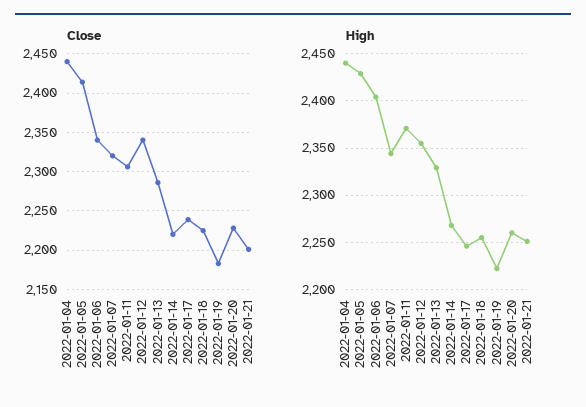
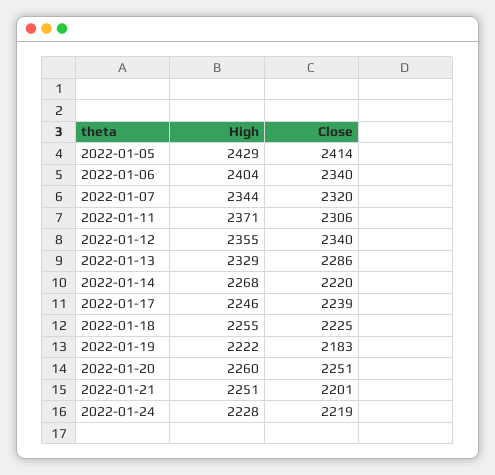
Close, 2022-01-04: 2440 -> none
Close, 2022-01-20: 2230 -> 2251
High, 2022-01-04: 2440 -> none
High, 2022-01-24: none -> 2228
Close, 2022-01-24: none -> 2219

